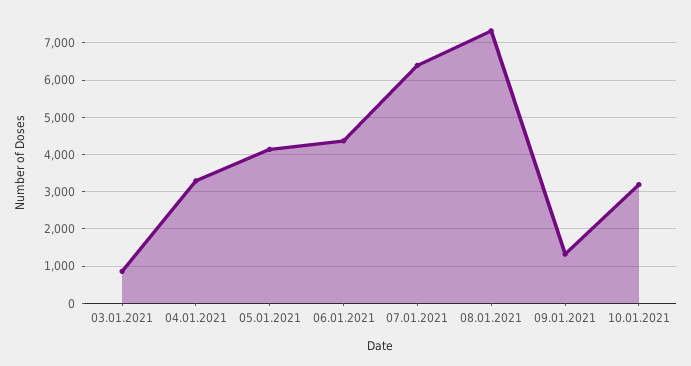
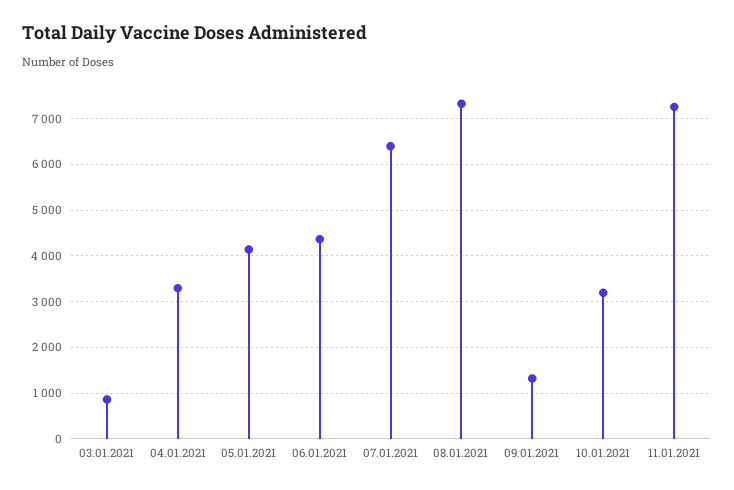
11.01.2021: none -> 7200

